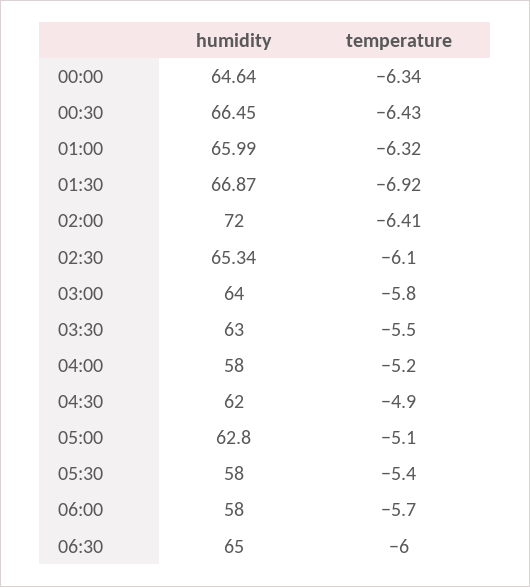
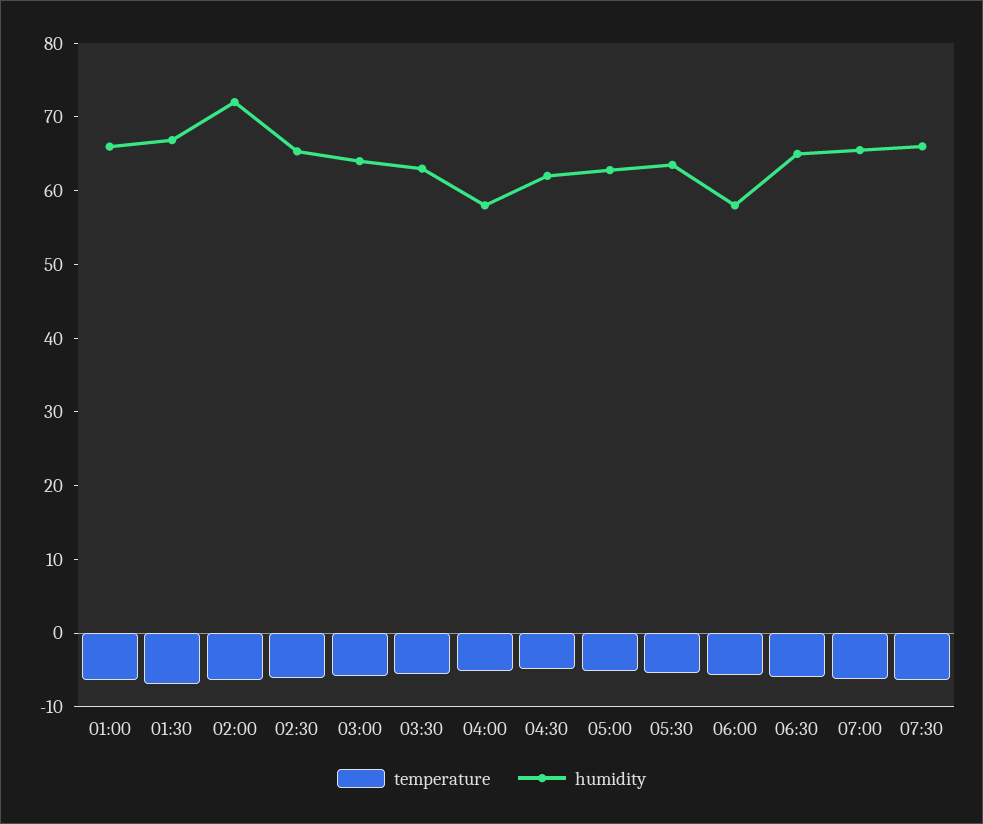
humidity, 00:00: 64.64 -> none
temperature, 00:00: -6.34 -> none
humidity, 00:30: 66.45 -> none
temperature, 00:30: -6.43 -> none
humidity, 05:30: 58 -> 64
temperature, 07:00: none -> -6
humidity, 07:00: none -> 66
temperature, 07:30: none -> -6
humidity, 07:30: none -> 66

